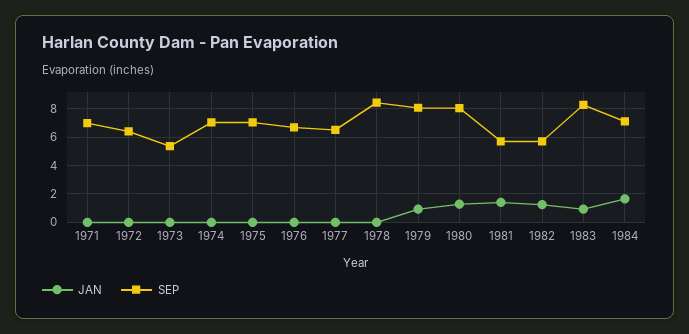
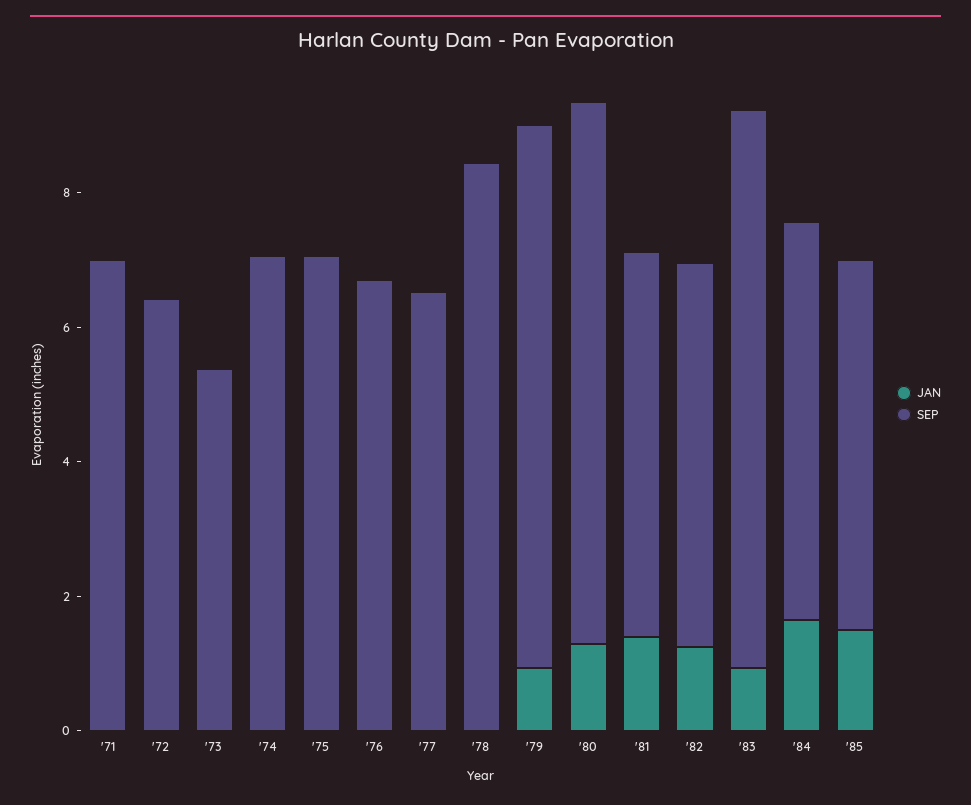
SEP, 1984: 7 -> 6
JAN, '85: none -> 1.5
SEP, '85: none -> 5.5

